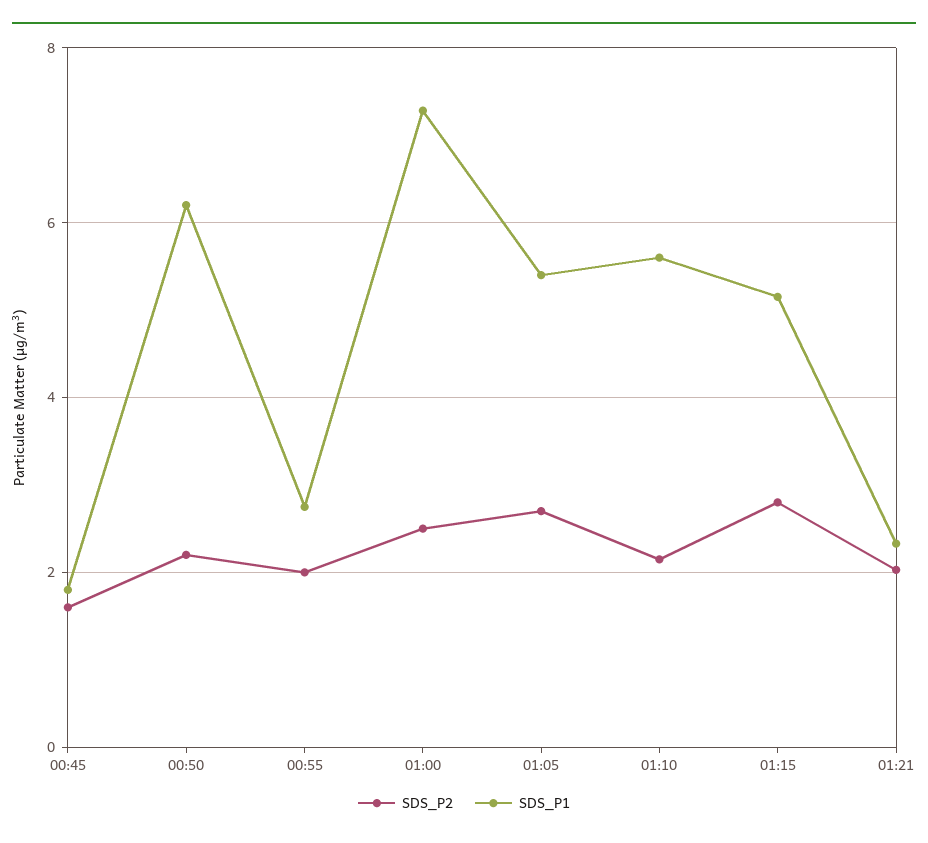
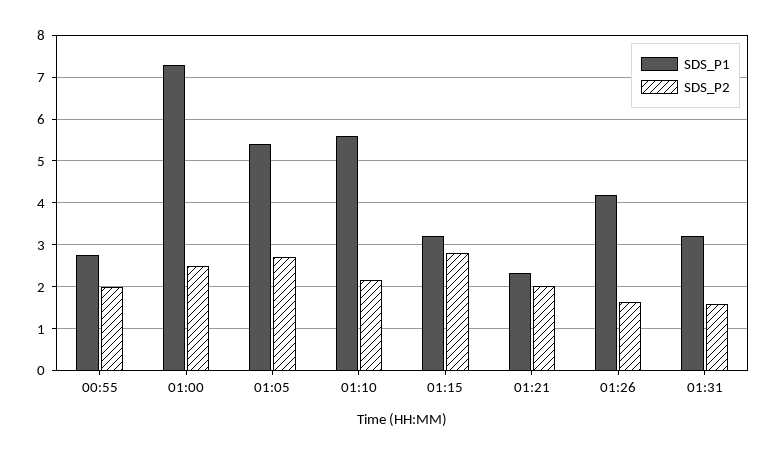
SDS_P2, 00:45: 1.6 -> none
SDS_P1, 00:45: 1.8 -> none
SDS_P2, 00:50: 2.2 -> none
SDS_P1, 00:50: 6.2 -> none
SDS_P1, 01:15: 5.2 -> 3.2
SDS_P1, 01:26: none -> 4.2
SDS_P2, 01:26: none -> 1.6
SDS_P1, 01:31: none -> 3.2
SDS_P2, 01:31: none -> 1.6

